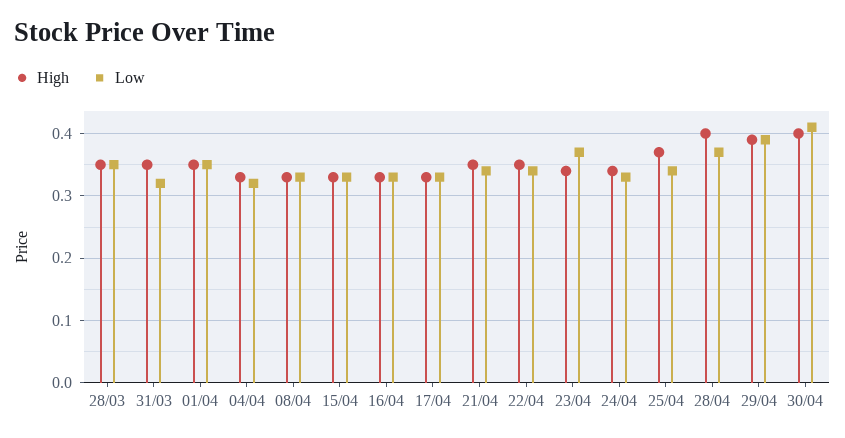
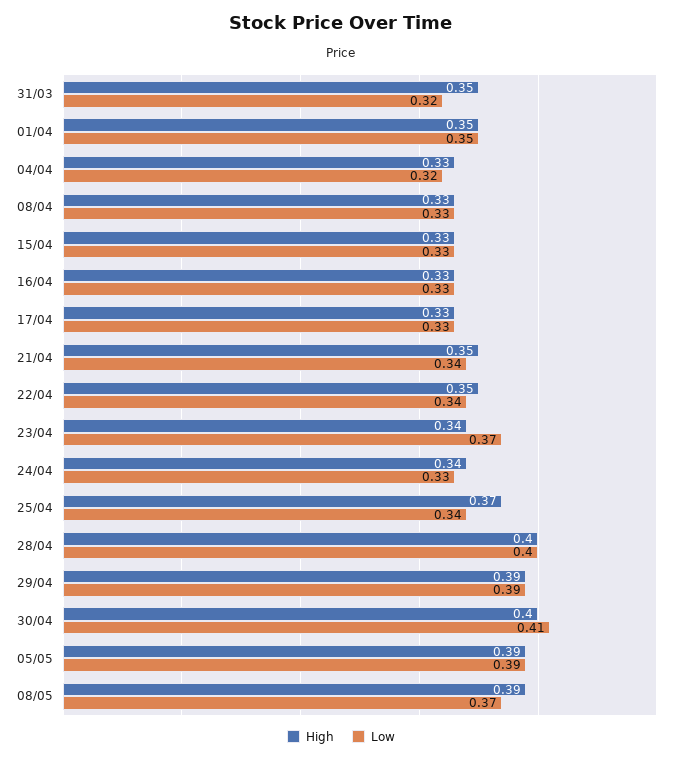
High, 28/03: 0.35 -> none
Low, 28/03: 0.35 -> none
Low, 28/04: 0.37 -> 0.4
High, 05/05: none -> 0.39
Low, 05/05: none -> 0.39
High, 08/05: none -> 0.39
Low, 08/05: none -> 0.37

